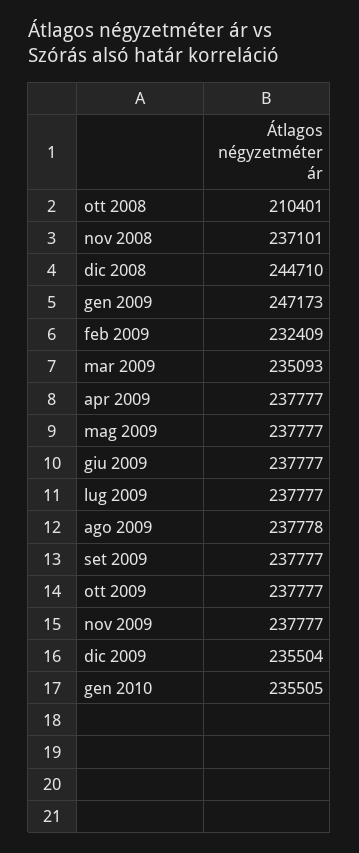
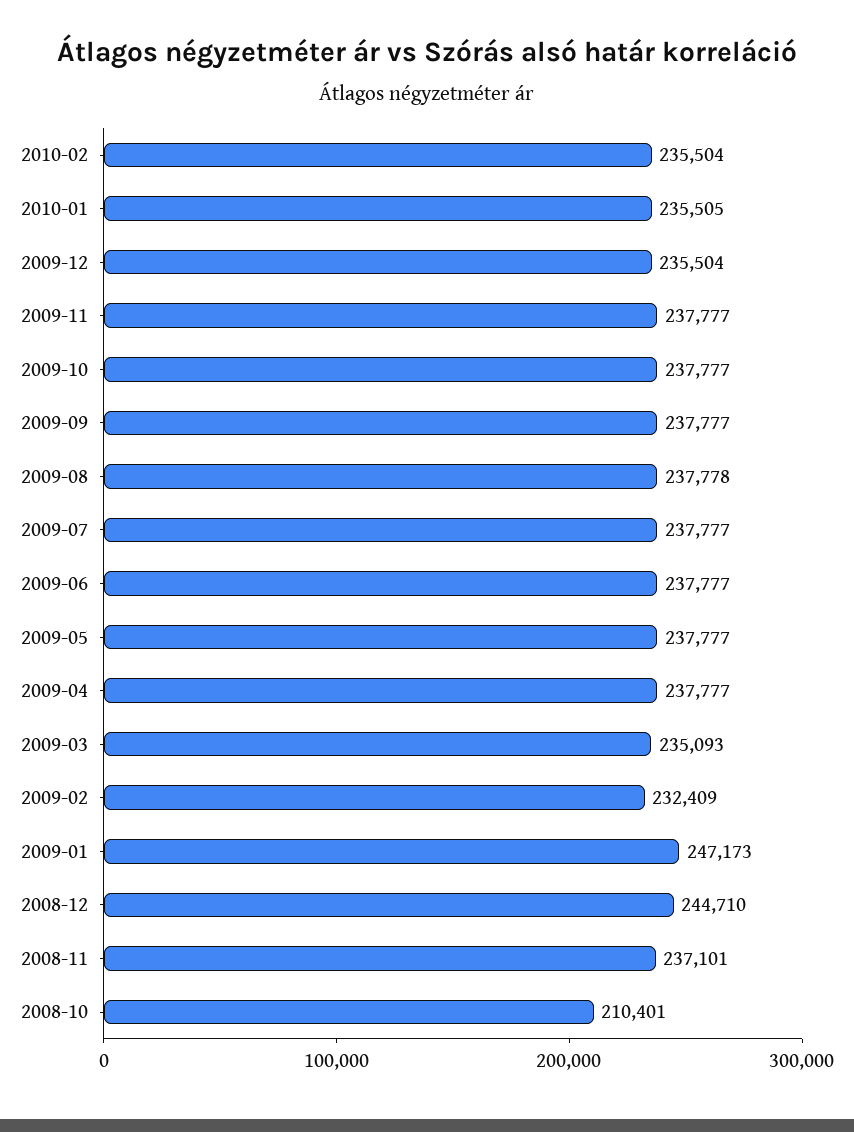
2010-02: none -> 235504

